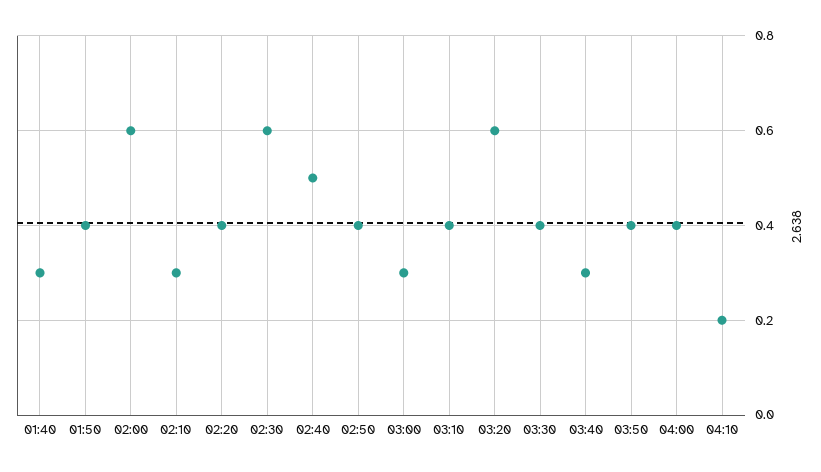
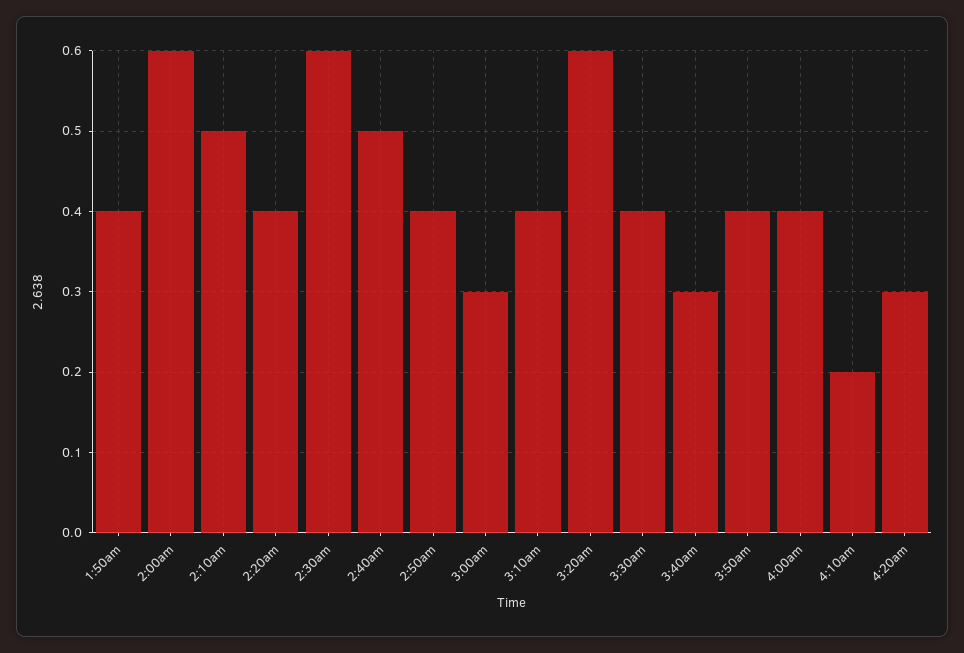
01:40: 0.3 -> none
02:10: 0.3 -> 0.5
4:20am: none -> 0.3

